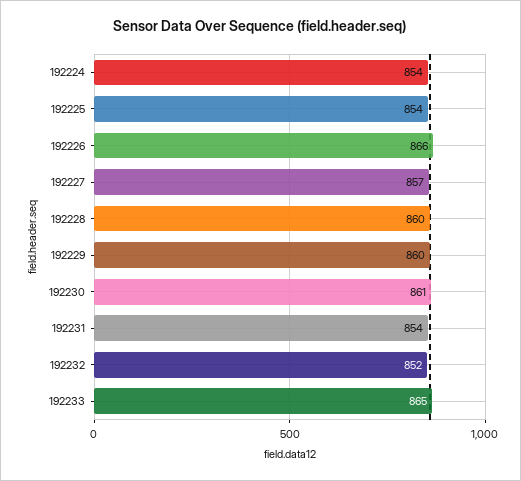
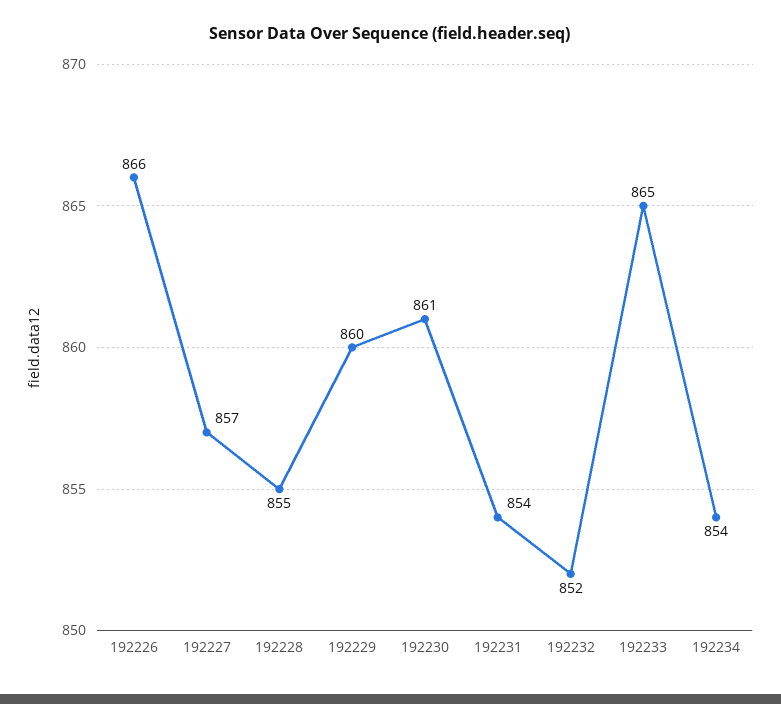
192224: 854 -> none
192225: 854 -> none
192228: 860 -> 855
192234: none -> 854

